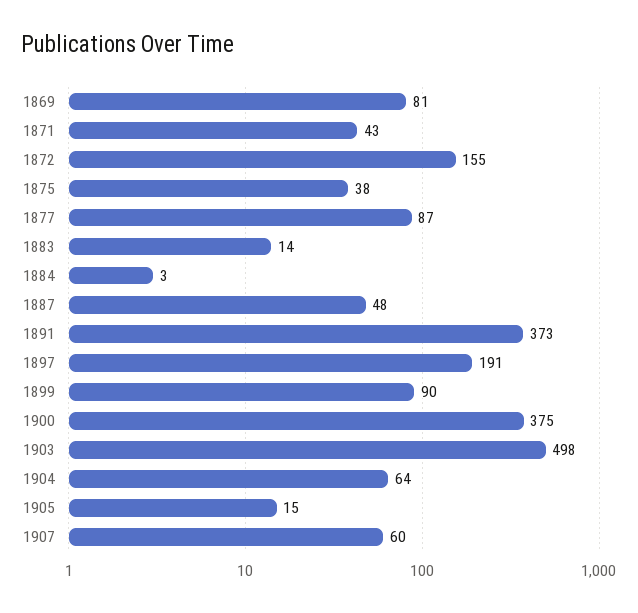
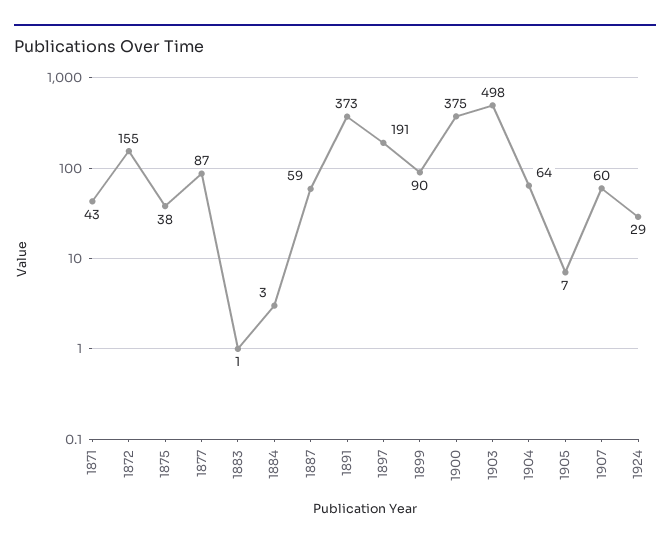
1869: 81 -> none
1883: 14 -> 1
1887: 48 -> 59
1905: 15 -> 7
1924: none -> 29

